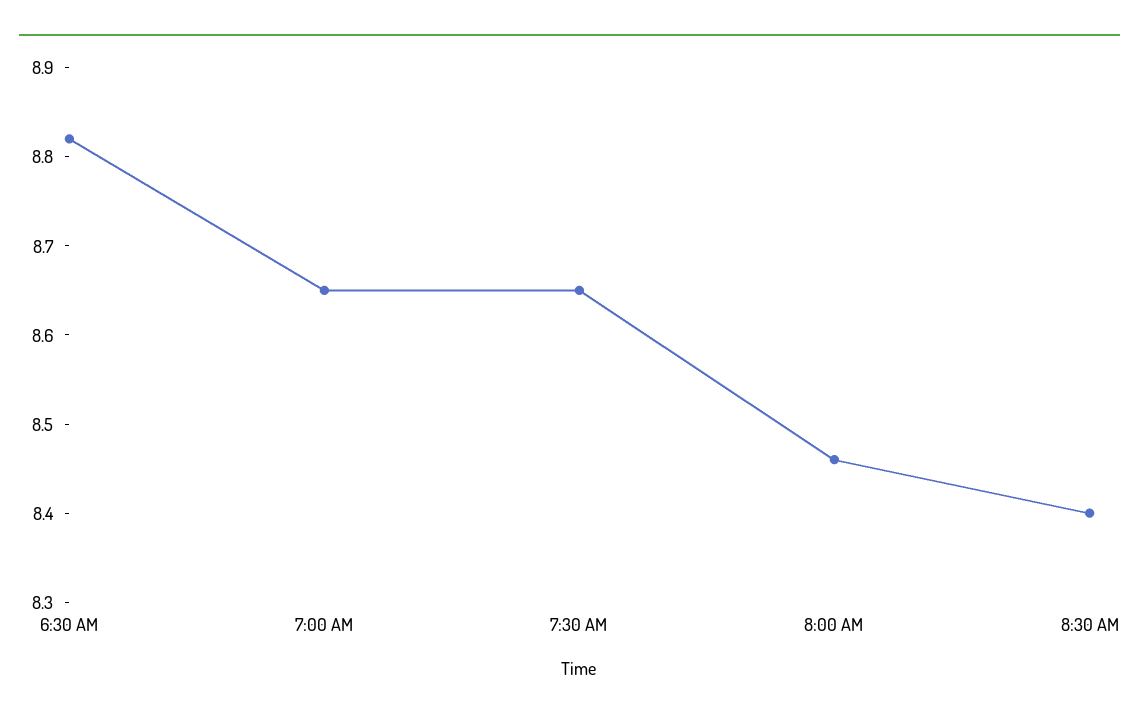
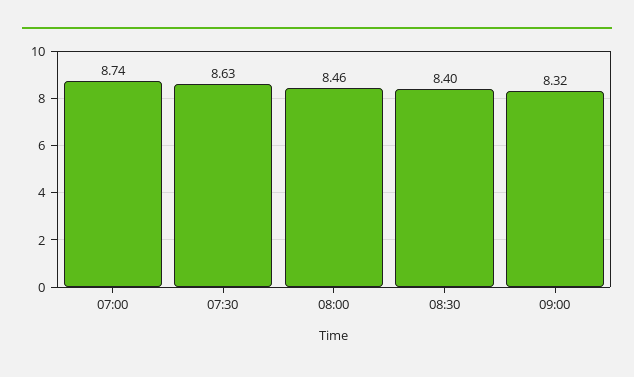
6:30 AM: 8.82 -> none
7:00 AM: 8.65 -> 8.74
7:30 AM: 8.65 -> 8.63
09:00: none -> 8.32

